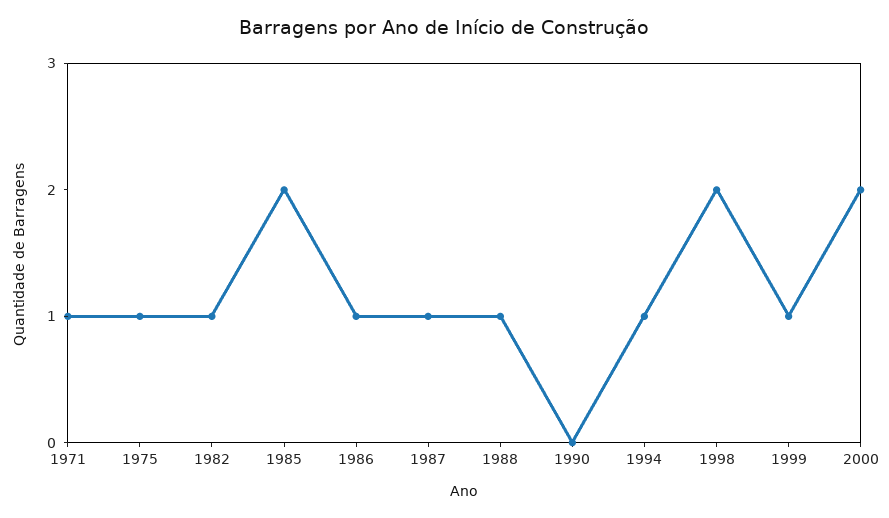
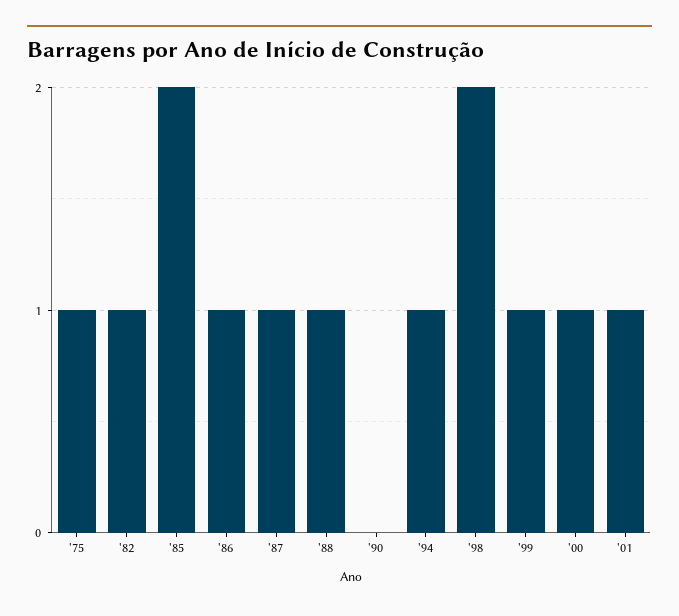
1971: 1 -> none
2000: 2 -> 1
'01: none -> 1

